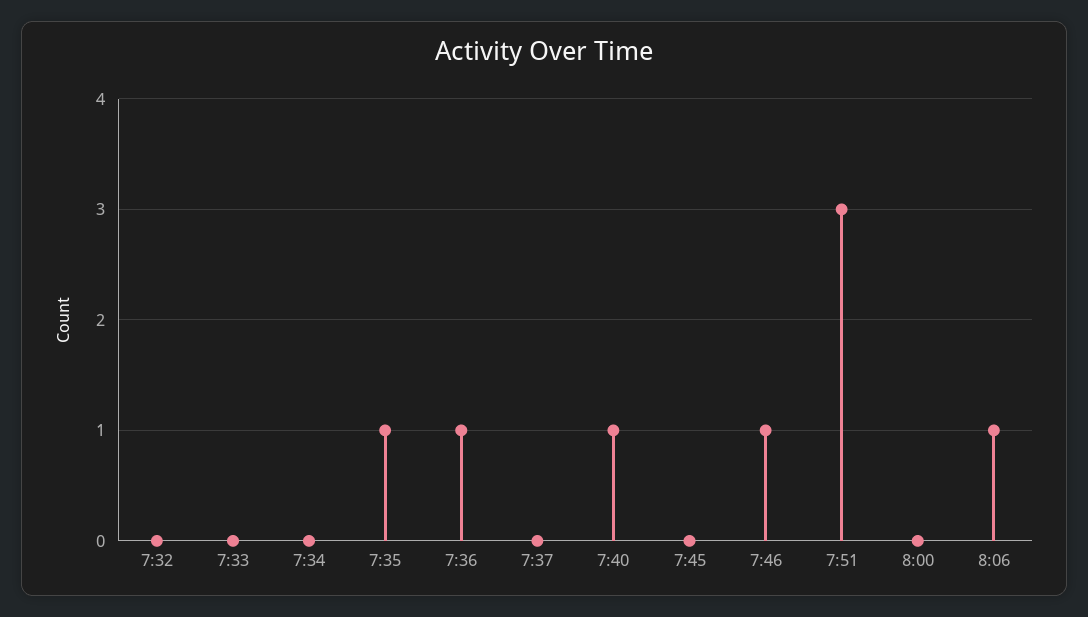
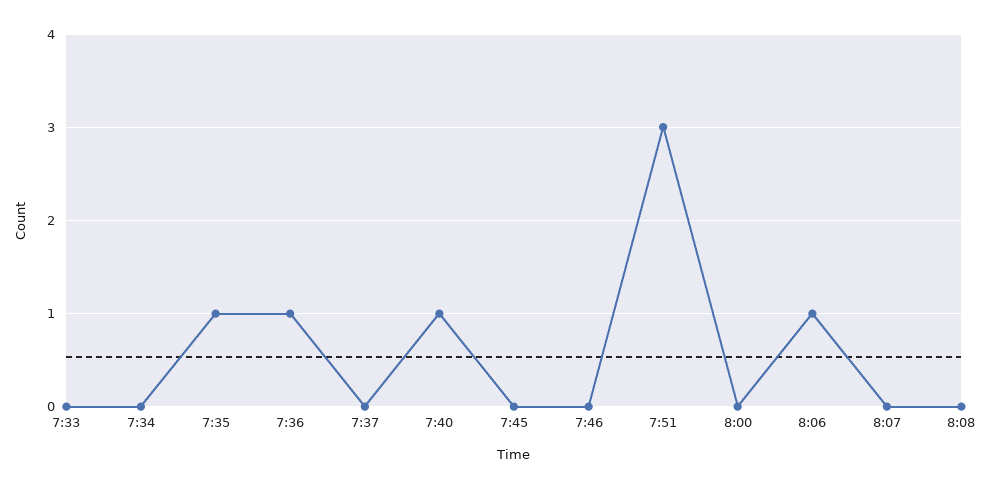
7:32: 0 -> none
7:46: 1 -> 0
8:07: none -> 0
8:08: none -> 0

